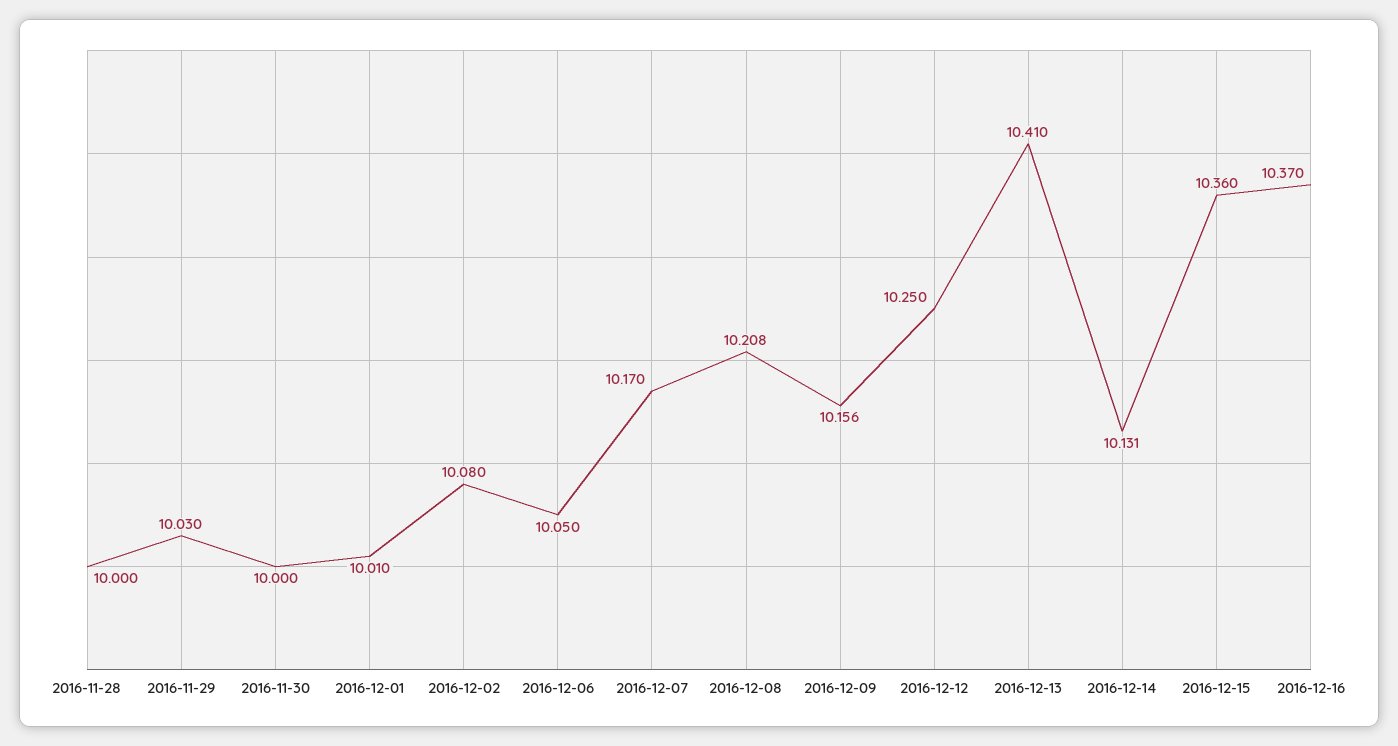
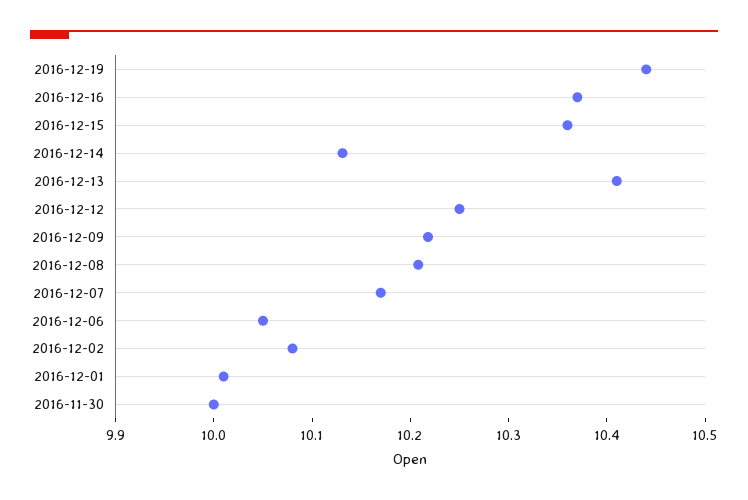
2016-11-28: 10 -> none
2016-11-29: 10.03 -> none
2016-12-09: 10.156 -> 10.22
2016-12-19: none -> 10.44

